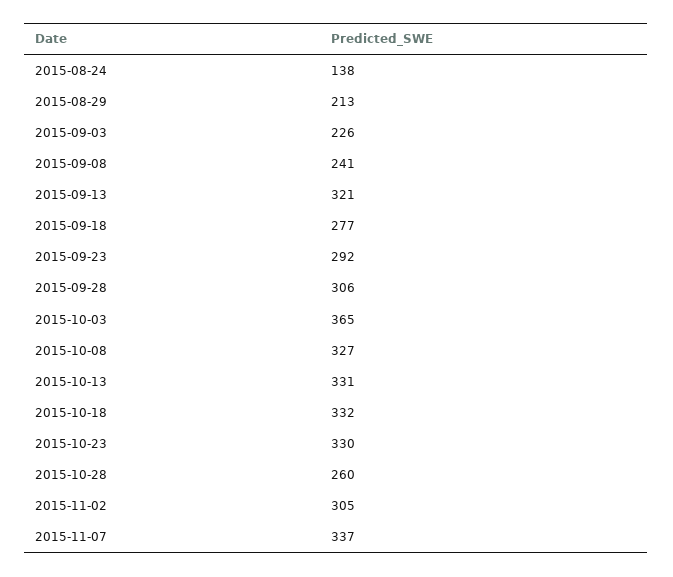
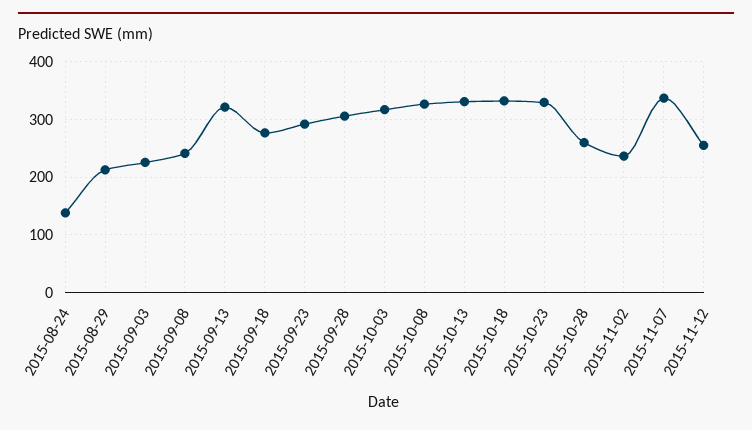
2015-10-03: 365 -> 320
2015-11-02: 305 -> 240
2015-11-12: none -> 260

